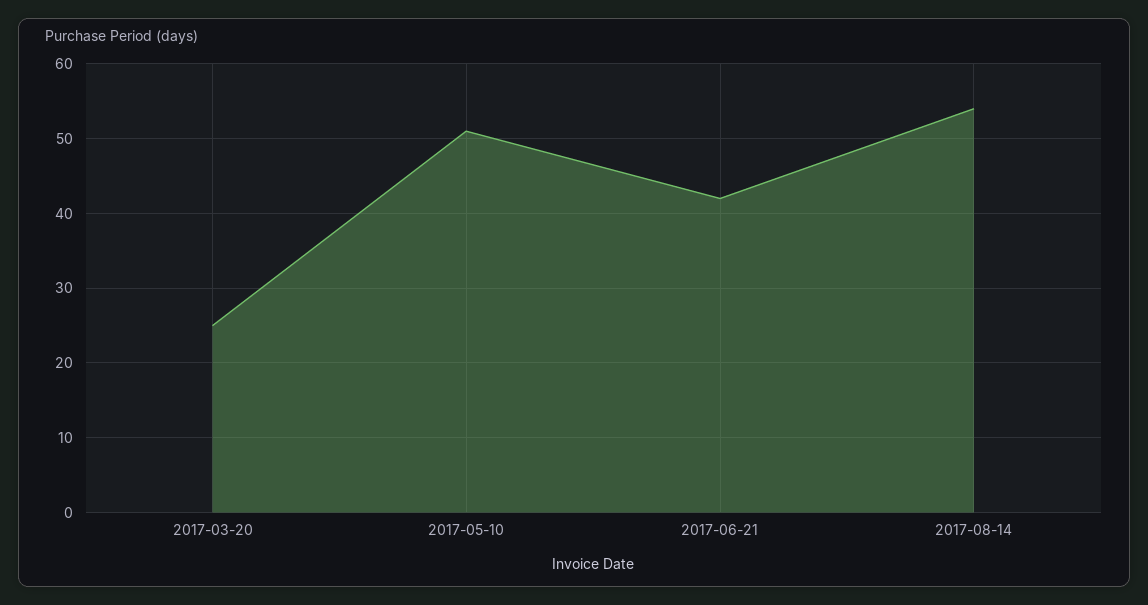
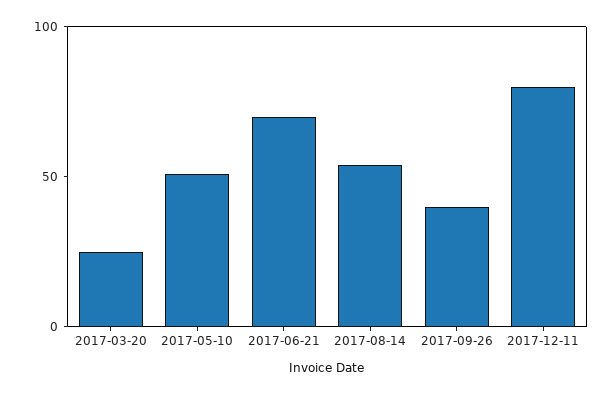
2017-06-21: 42 -> 70
2017-09-26: none -> 40
2017-12-11: none -> 80

